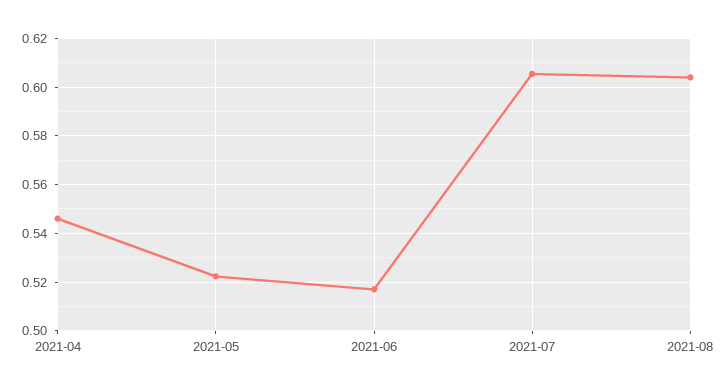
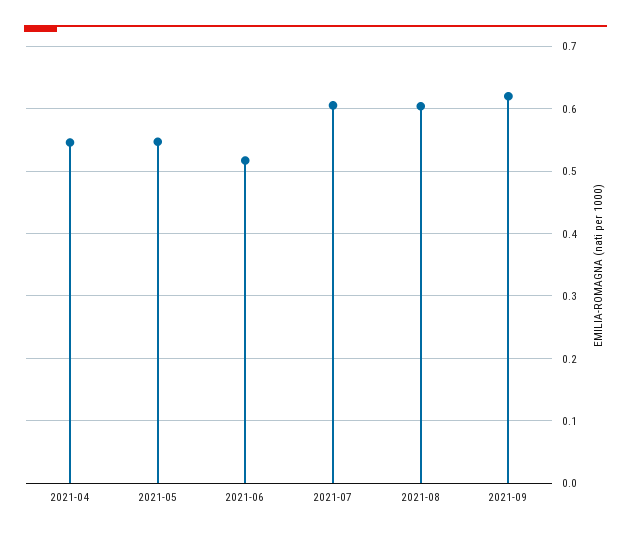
2021-05: 0.5225 -> 0.55
2021-09: none -> 0.62

